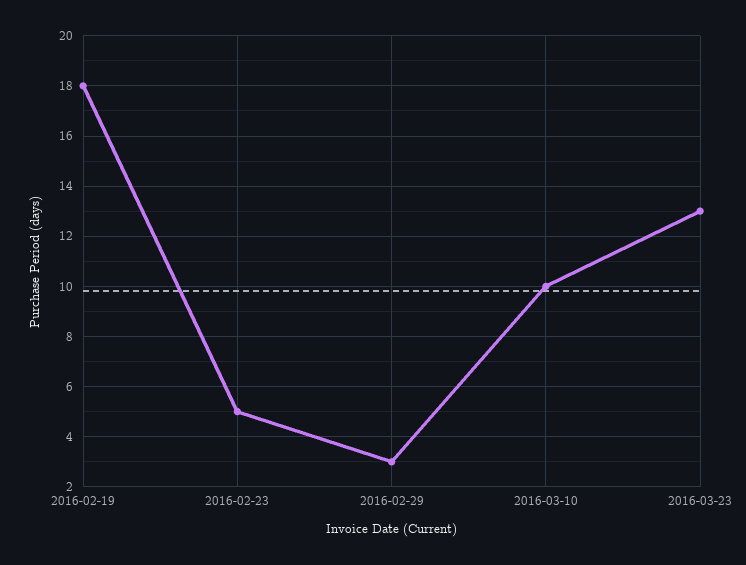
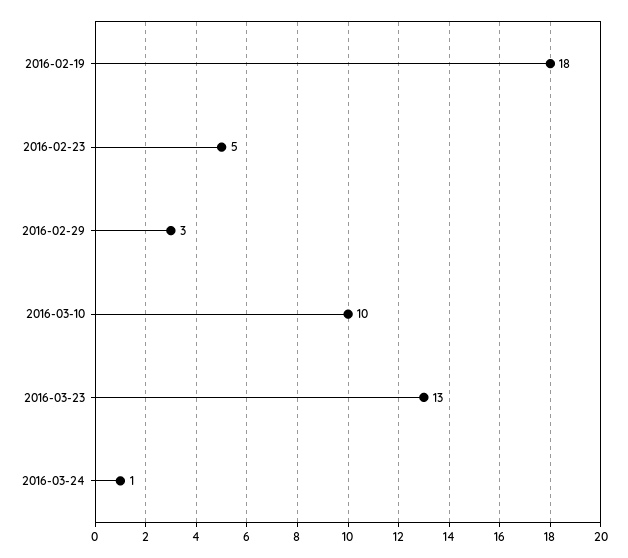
2016-03-24: none -> 1

